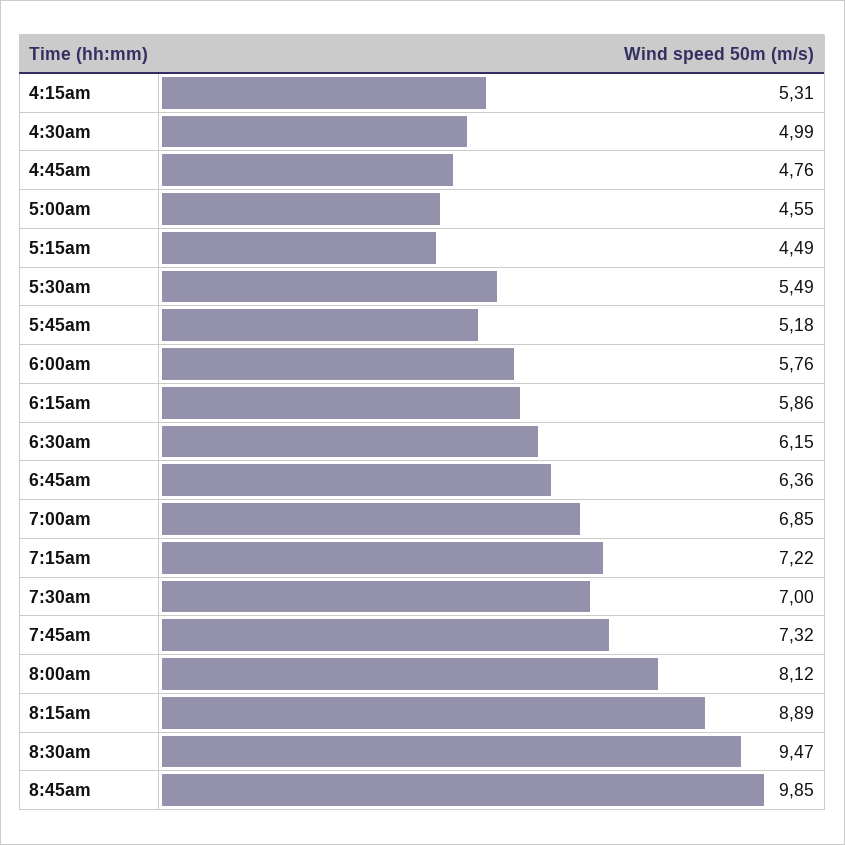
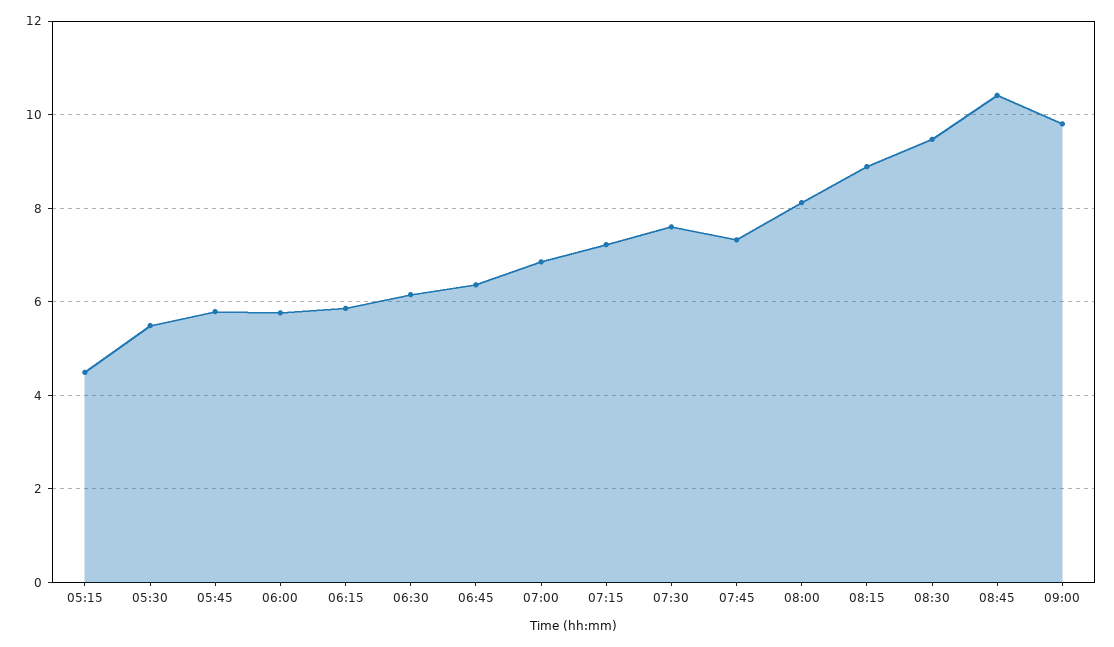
4:15am: 5.31 -> none
4:30am: 4.99 -> none
4:45am: 4.76 -> none
5:00am: 4.55 -> none
5:45am: 5.18 -> 5.8
7:30am: 7 -> 7.6
8:45am: 9.85 -> 10.4
09:00: none -> 9.8

